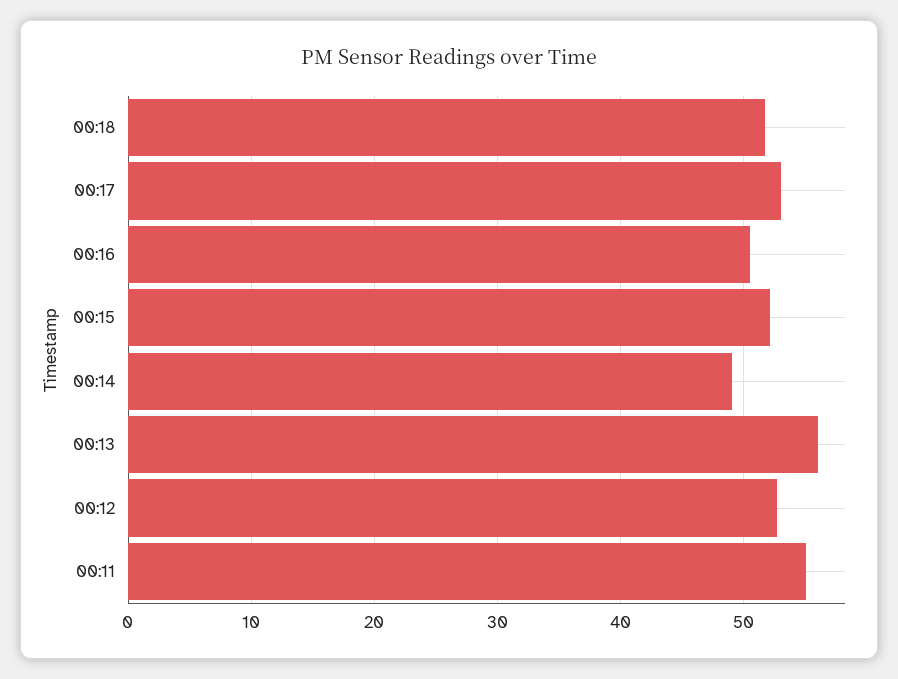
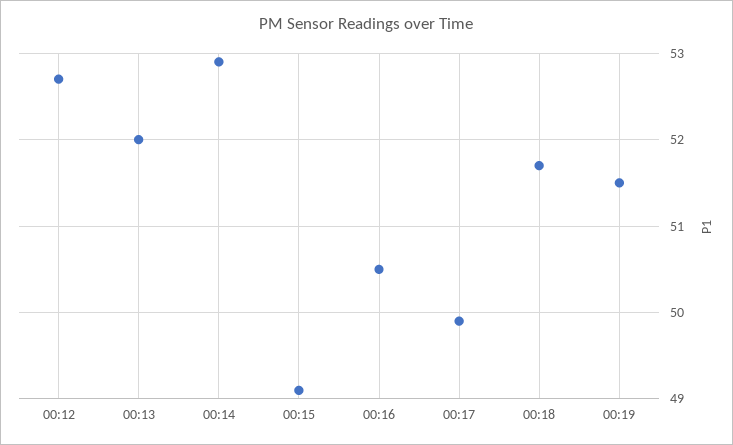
00:17: 53 -> 49.9
00:15: 52 -> 49.1
00:14: 49 -> 52.9
00:13: 56 -> 52
00:11: 55 -> none
00:19: none -> 51.5

